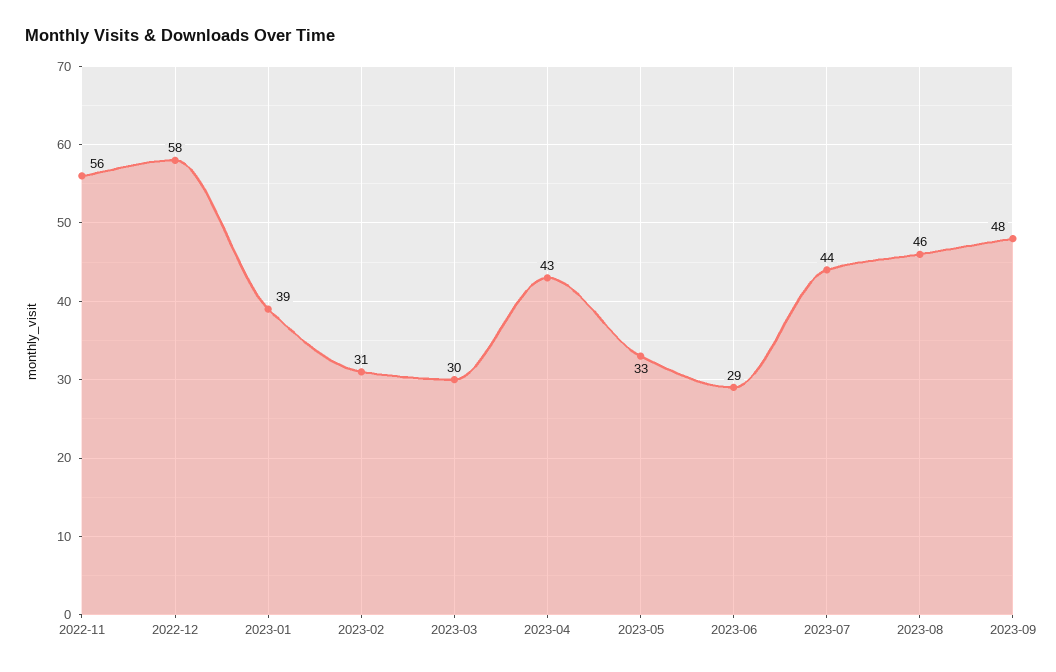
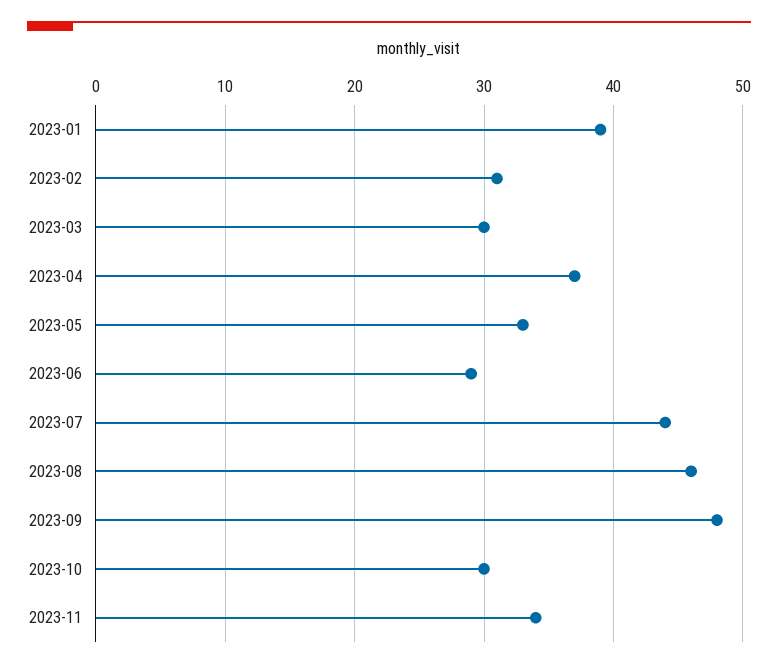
2022-11: 56 -> none
2022-12: 58 -> none
2023-04: 43 -> 37
2023-10: none -> 30
2023-11: none -> 34

